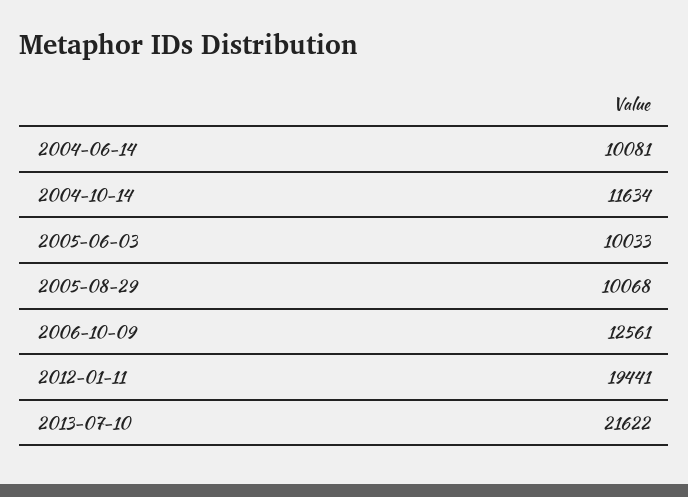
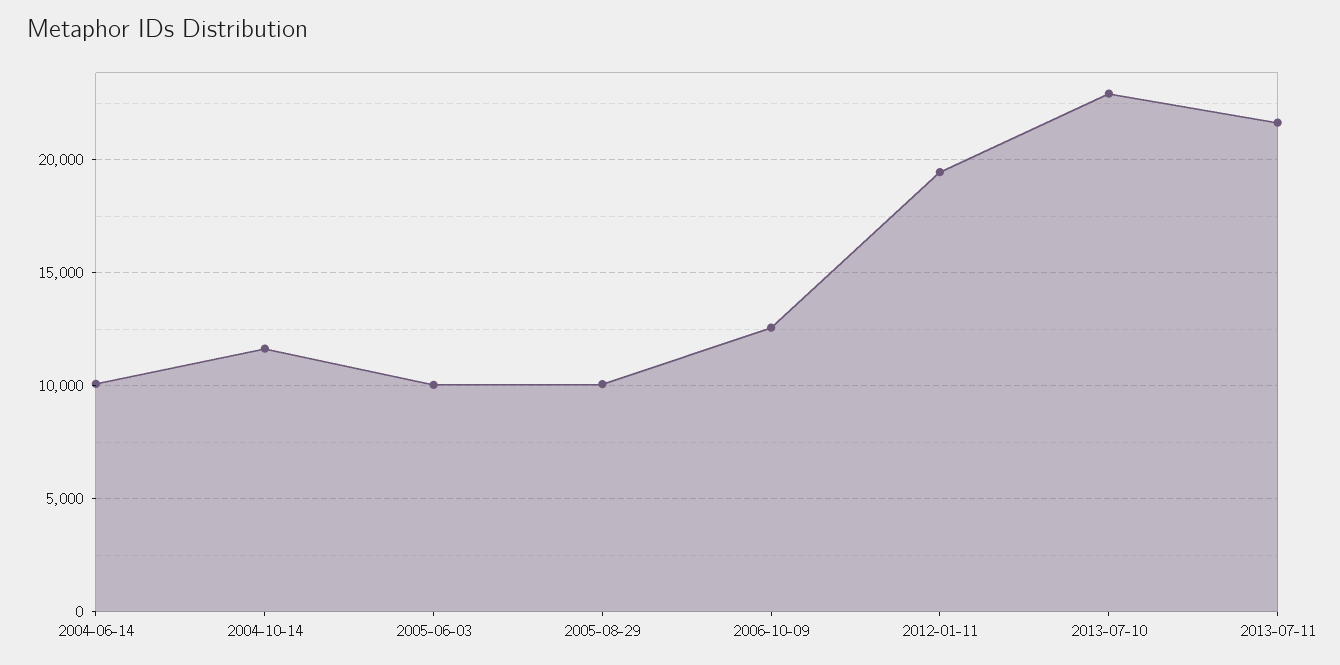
2013-07-10: 21622 -> 23000
2013-07-11: none -> 21500

